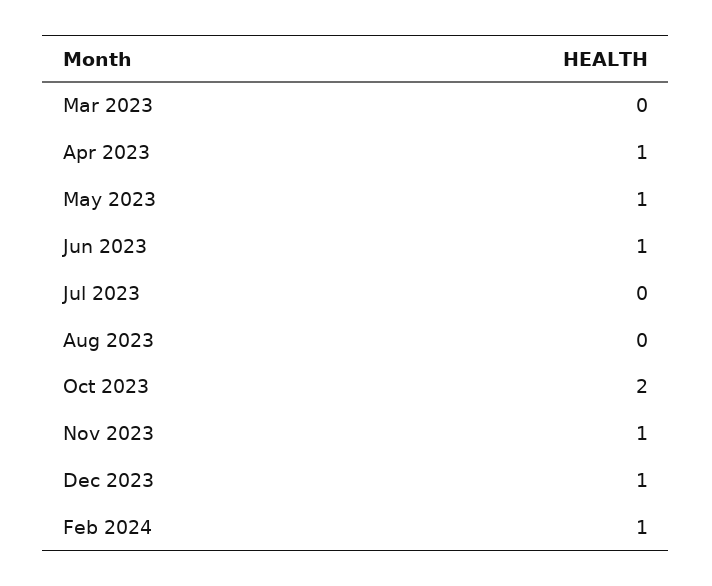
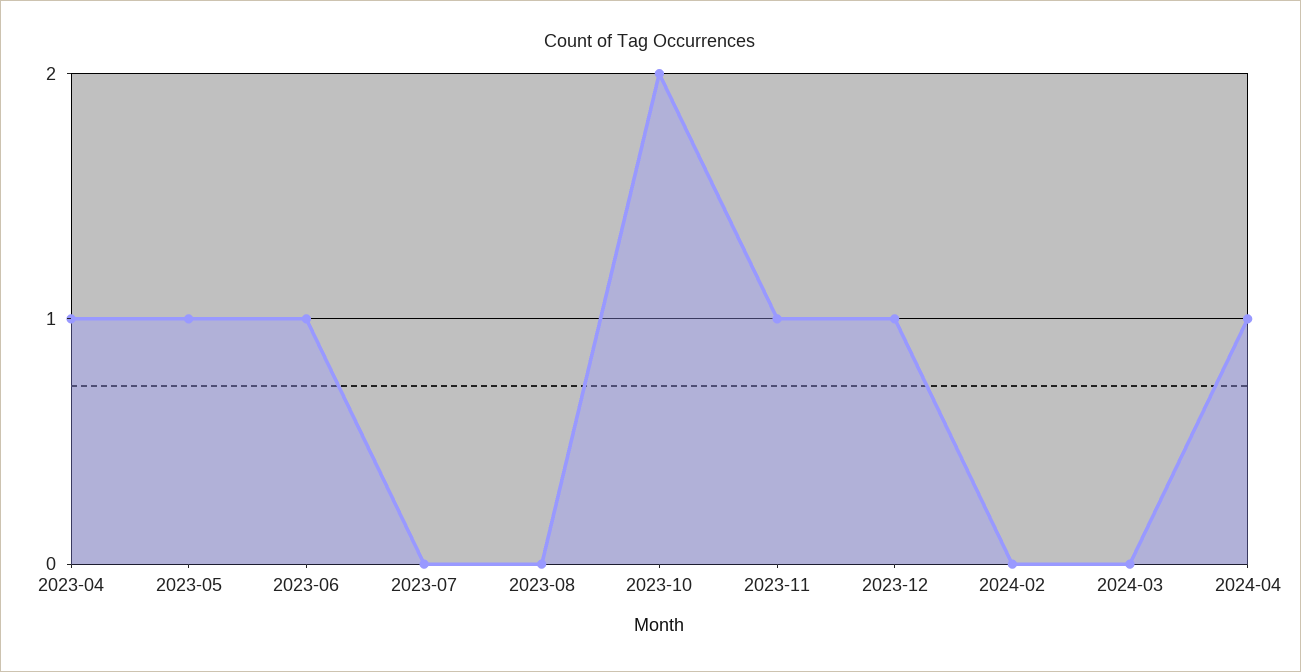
Mar 2023: 0 -> none
Feb 2024: 1 -> 0
2024-03: none -> 0
2024-04: none -> 1

